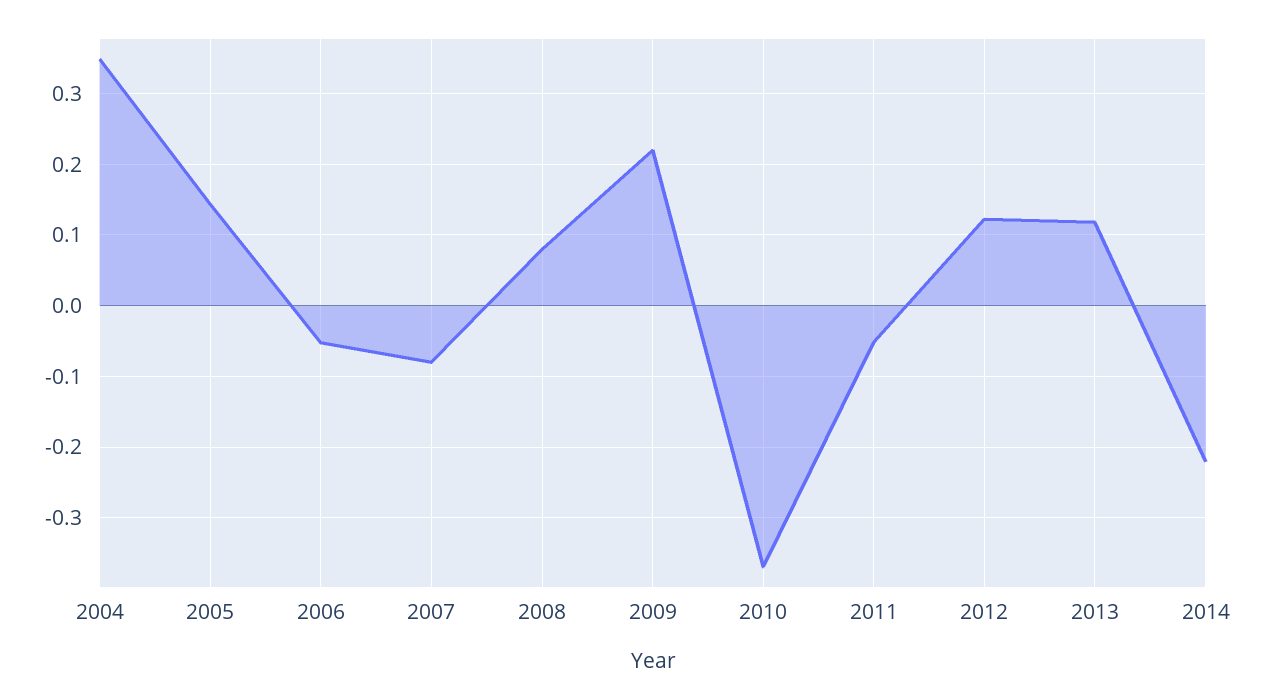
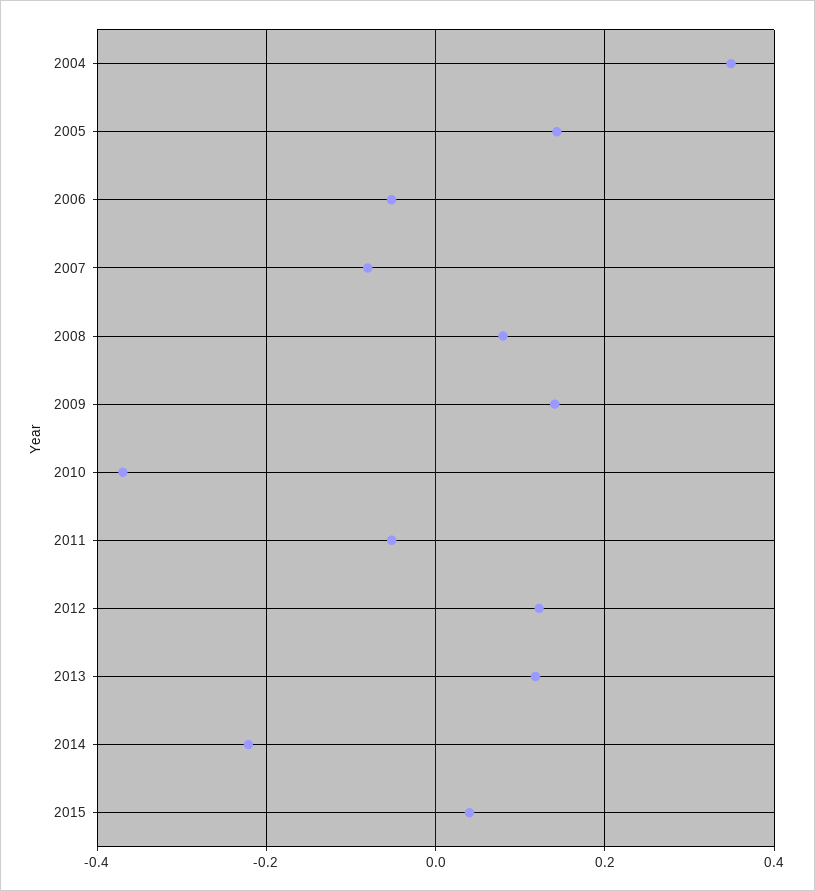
2009: 0.22 -> 0.14
2015: none -> 0.04

